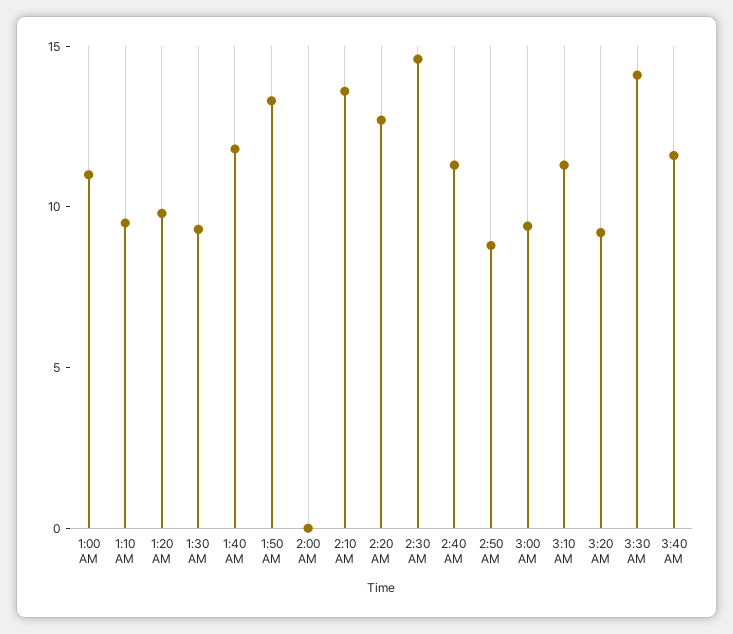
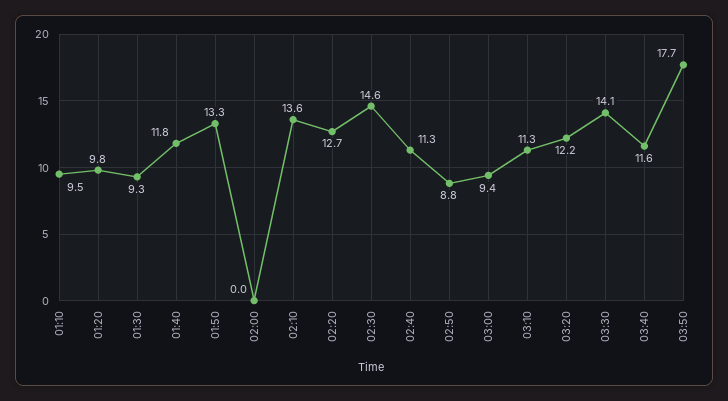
1:00 AM: 11 -> none
3:20 AM: 9 -> 12.2
03:50: none -> 17.7

